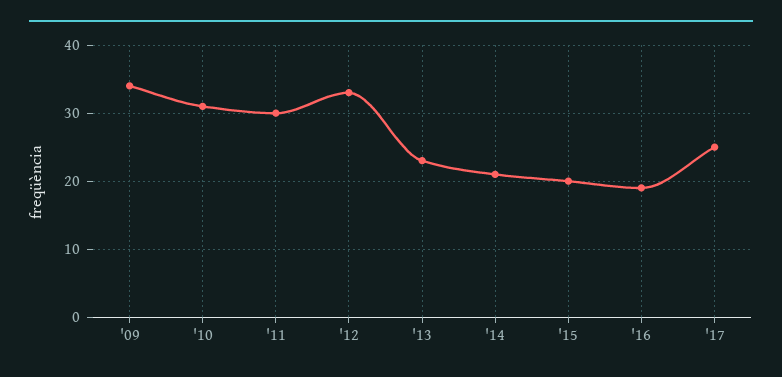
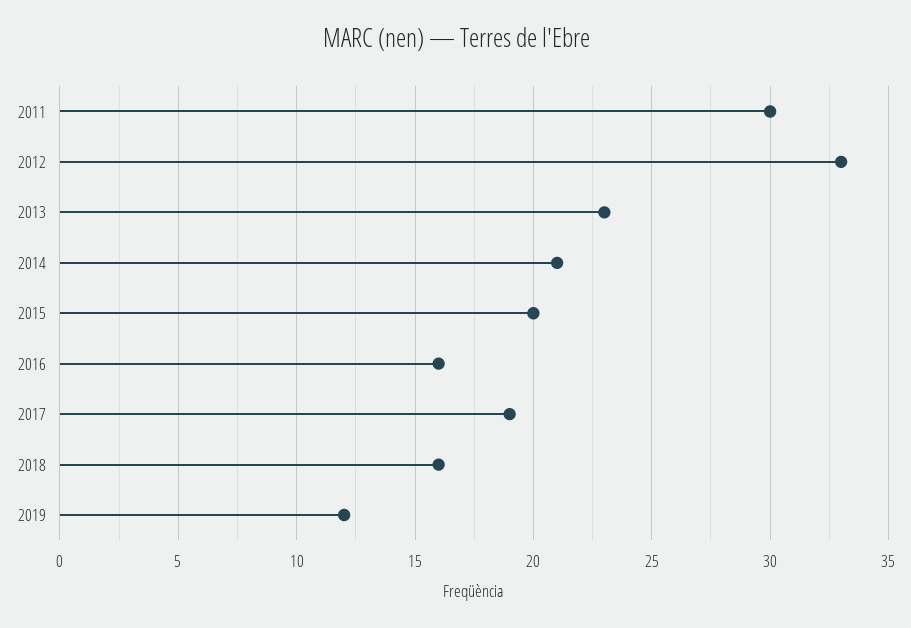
'09: 34 -> none
'10: 31 -> none
'16: 19 -> 16
'17: 25 -> 19
2018: none -> 16
2019: none -> 12

